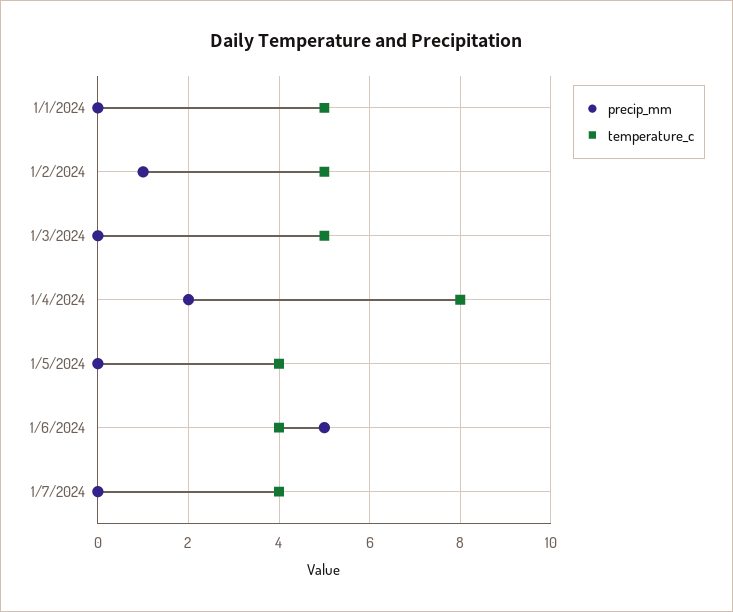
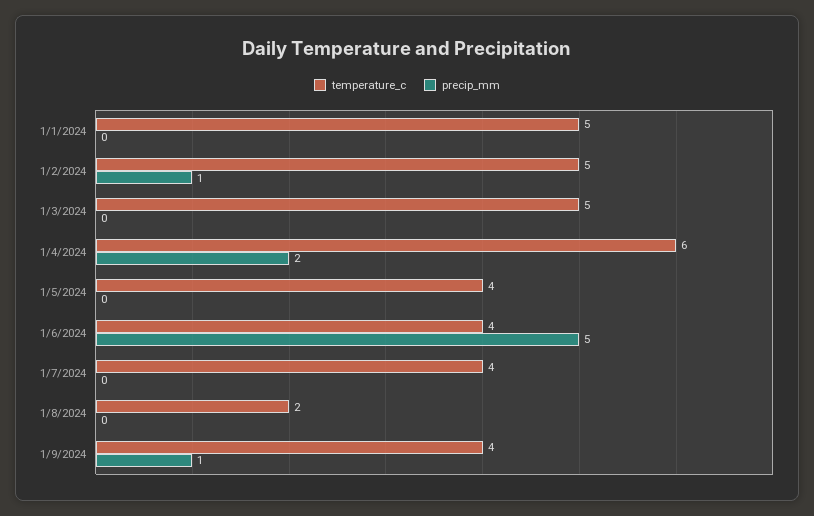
temperature_c, 1/4/2024: 8 -> 6
temperature_c, 1/8/2024: none -> 2
precip_mm, 1/8/2024: none -> 0
temperature_c, 1/9/2024: none -> 4
precip_mm, 1/9/2024: none -> 1

